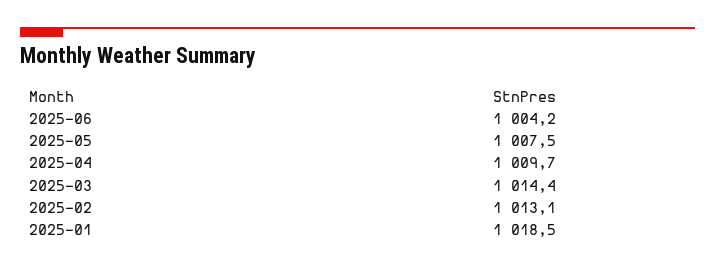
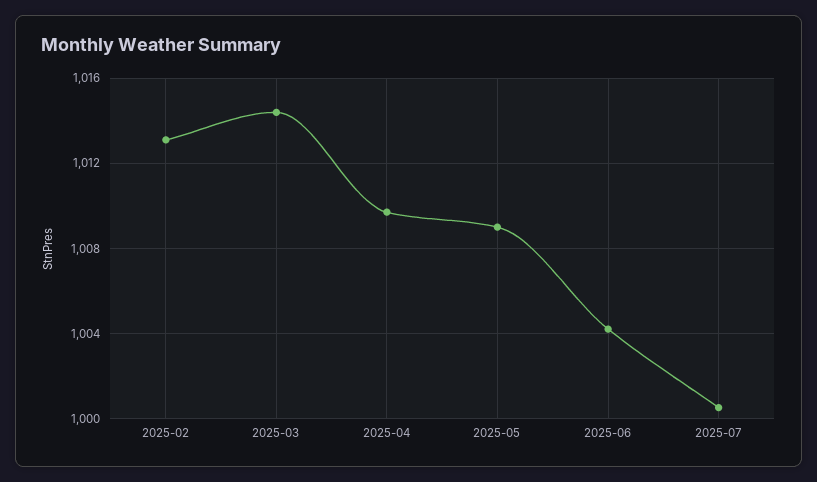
2025-05: 1007.5 -> 1009
2025-01: 1018.5 -> none
2025-07: none -> 1000.5

